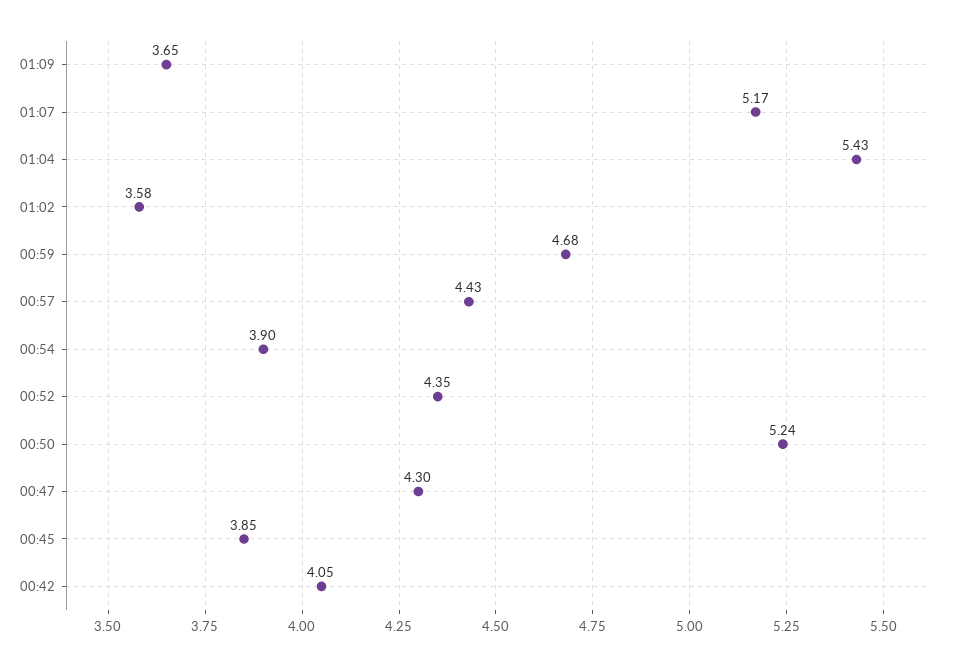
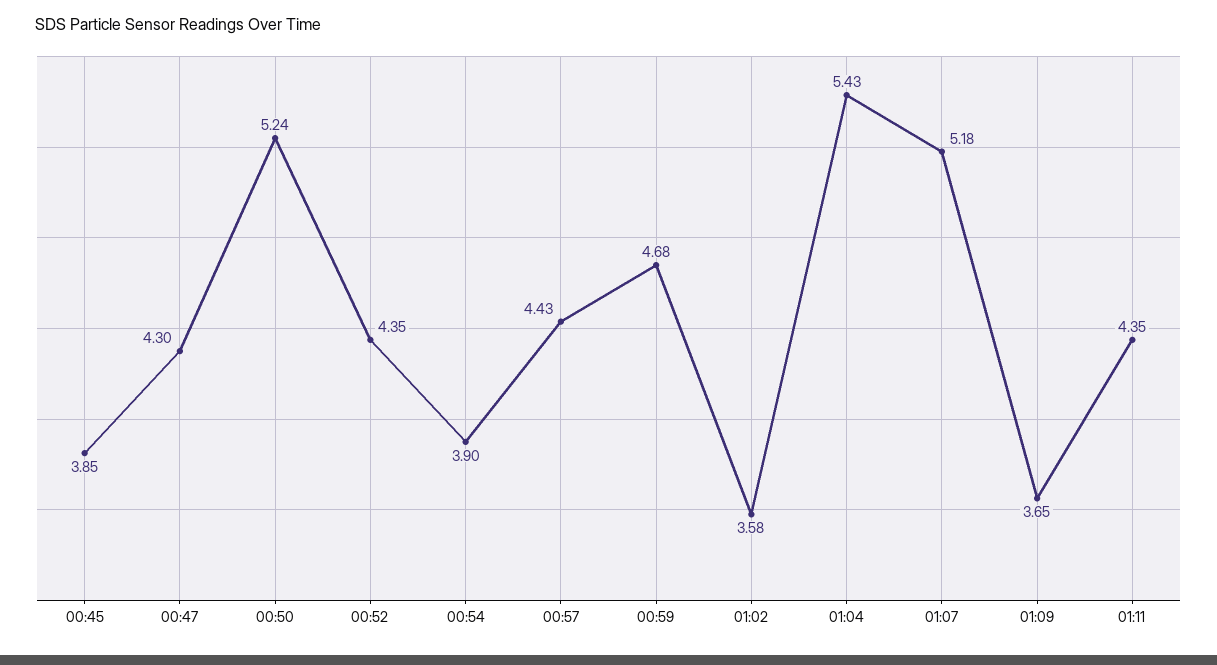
01:07: 5.17 -> 5.18
00:42: 4.05 -> none
01:11: none -> 4.35

